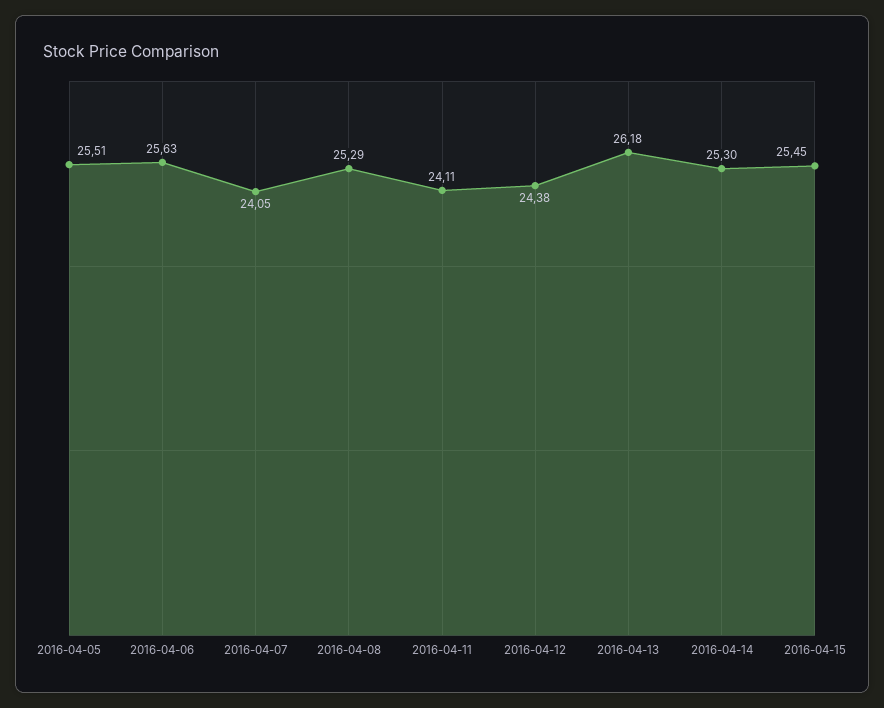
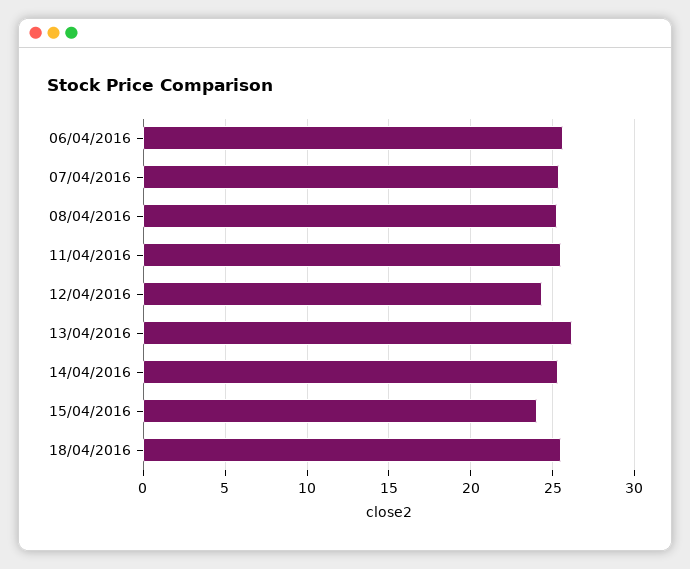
2016-04-05: 25.51 -> none
2016-04-07: 24.05 -> 25.5
2016-04-11: 24.11 -> 25.5
2016-04-15: 25.45 -> 24
18/04/2016: none -> 25.5

